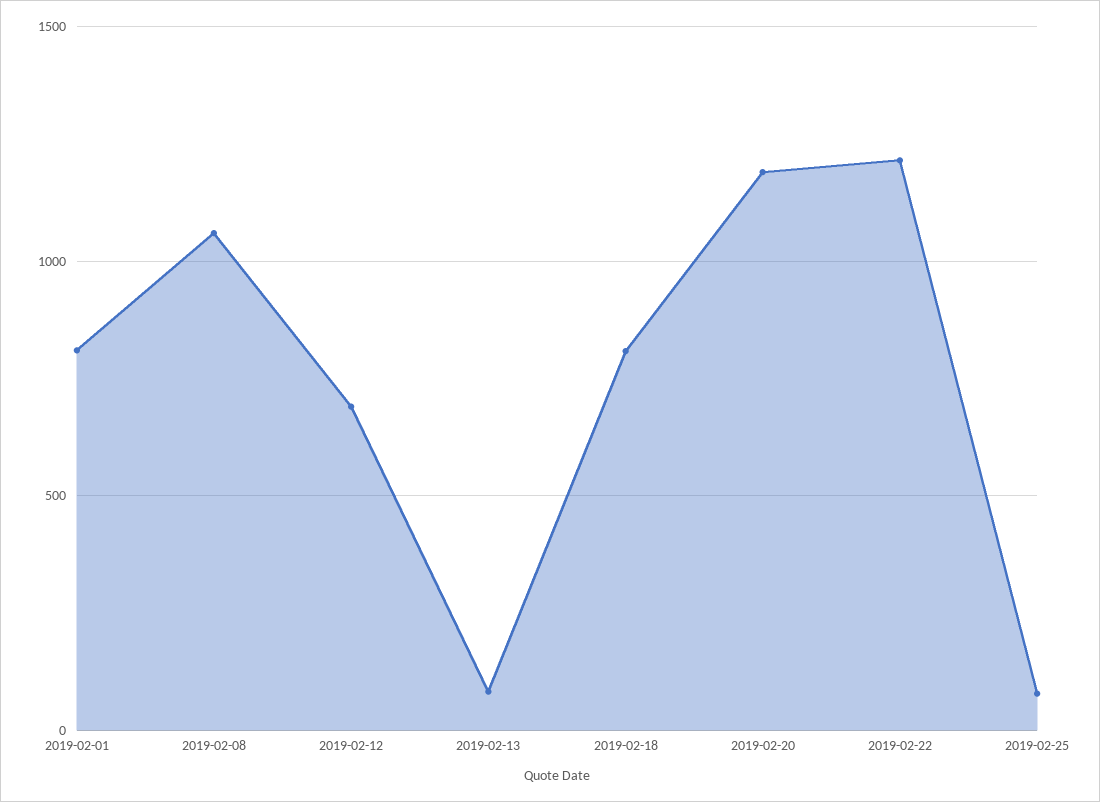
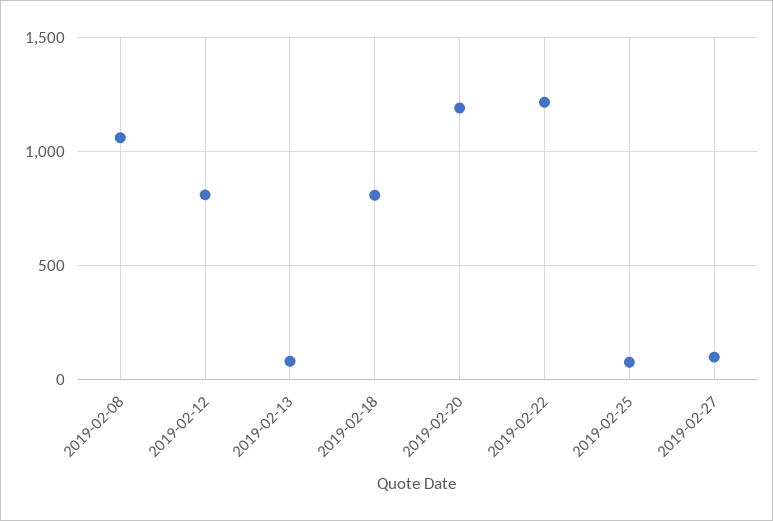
2019-02-01: 800 -> none
2019-02-12: 700 -> 800
2019-02-27: none -> 100

